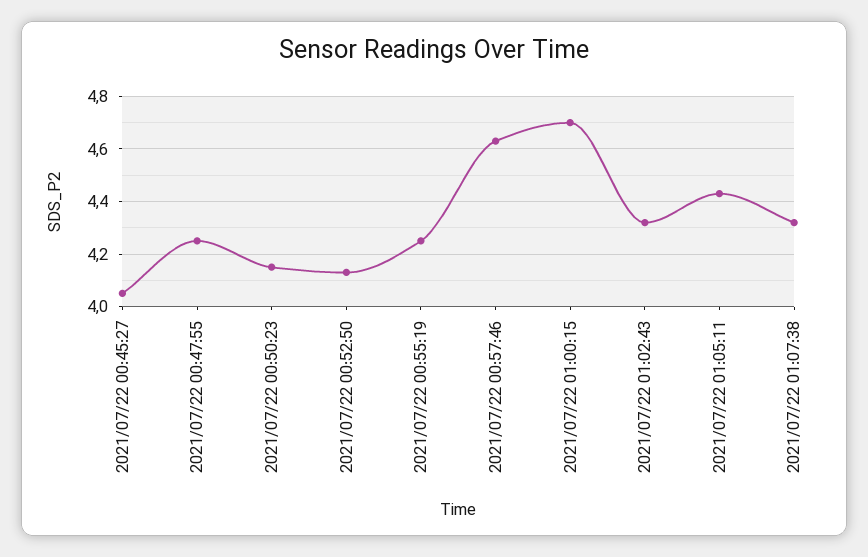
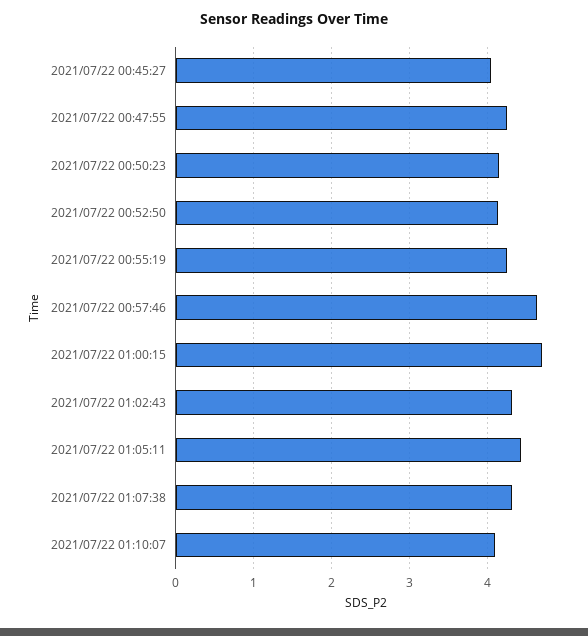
2021/07/22 01:10:07: none -> 4.1

